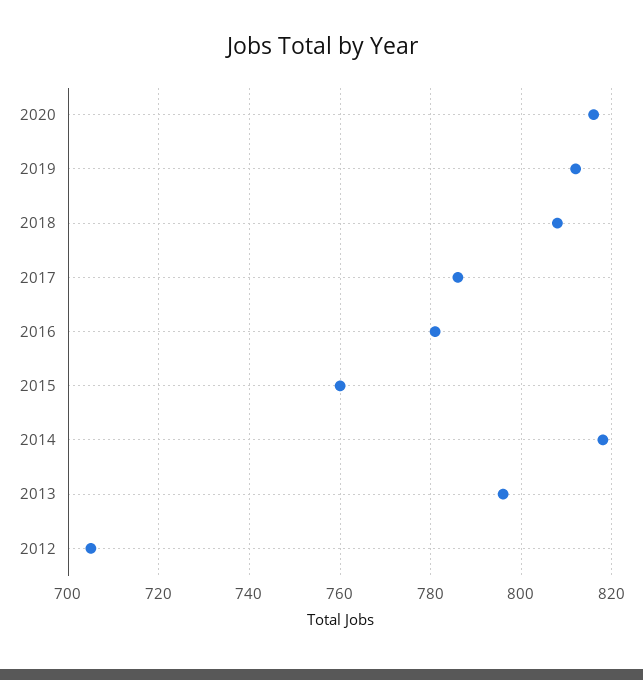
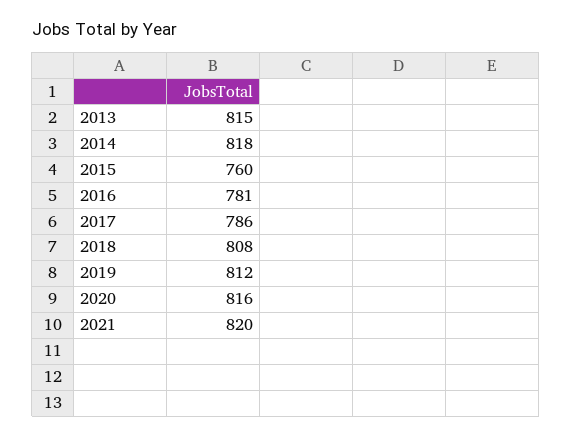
2013: 795 -> 815
2012: 705 -> none
2021: none -> 820

